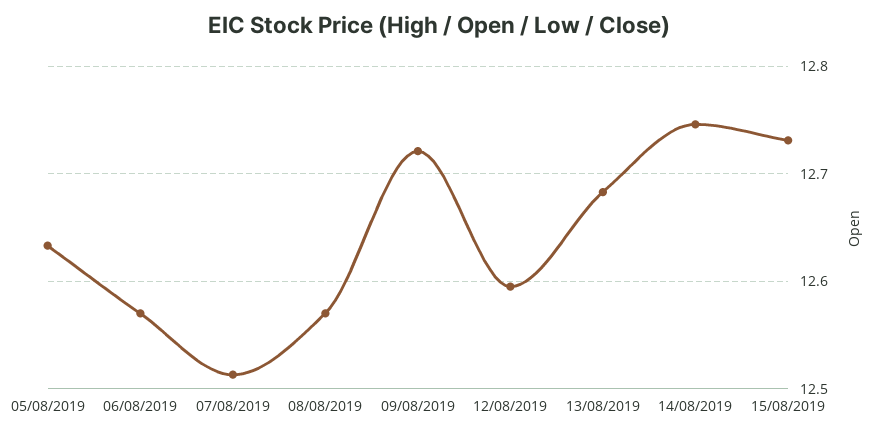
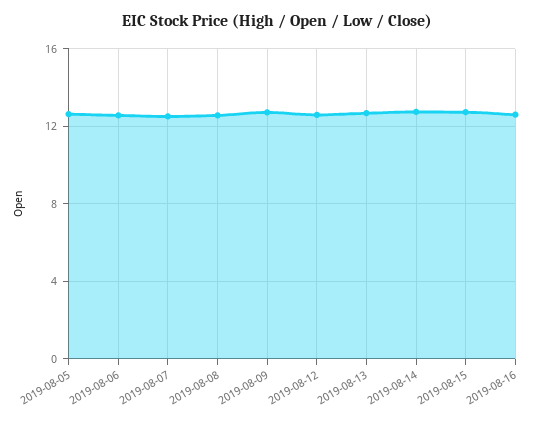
2019-08-16: none -> 12.5

